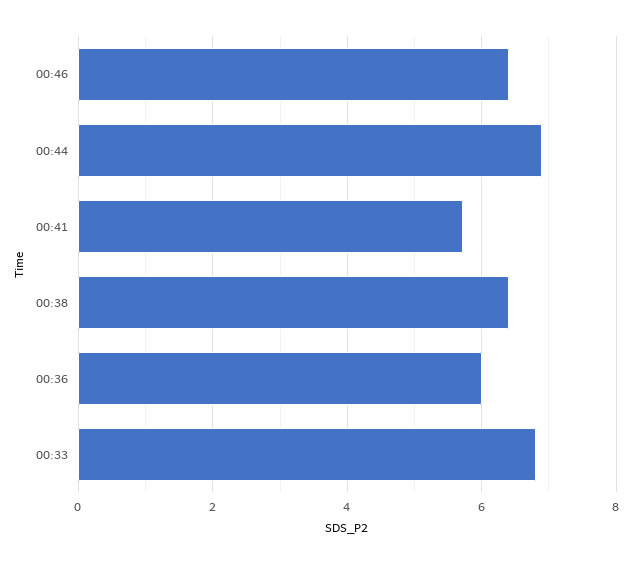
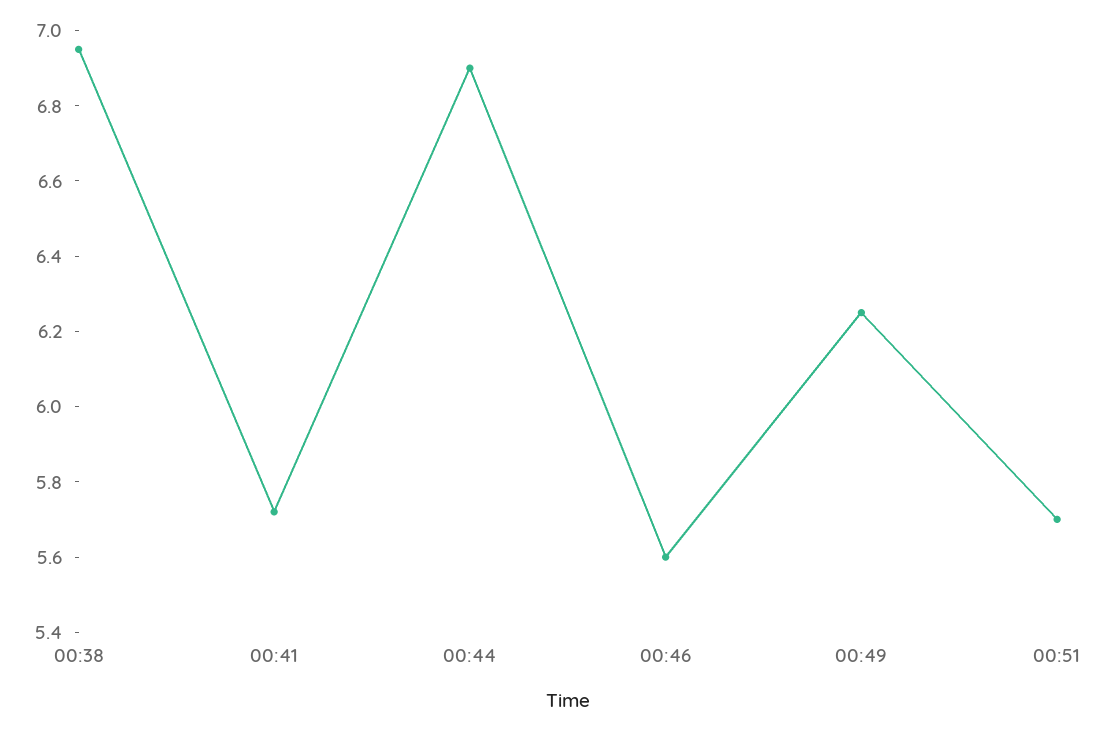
00:46: 6.4 -> 5.6
00:38: 6.4 -> 6.95
00:36: 6 -> none
00:33: 6.8 -> none
00:49: none -> 6.25
00:51: none -> 5.7

